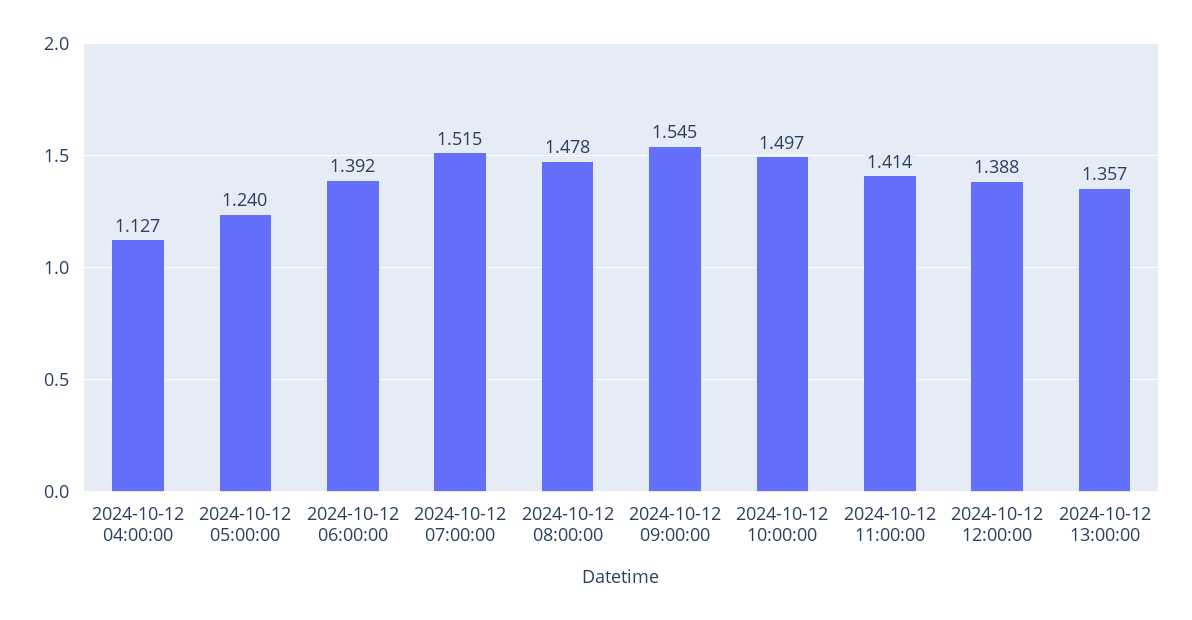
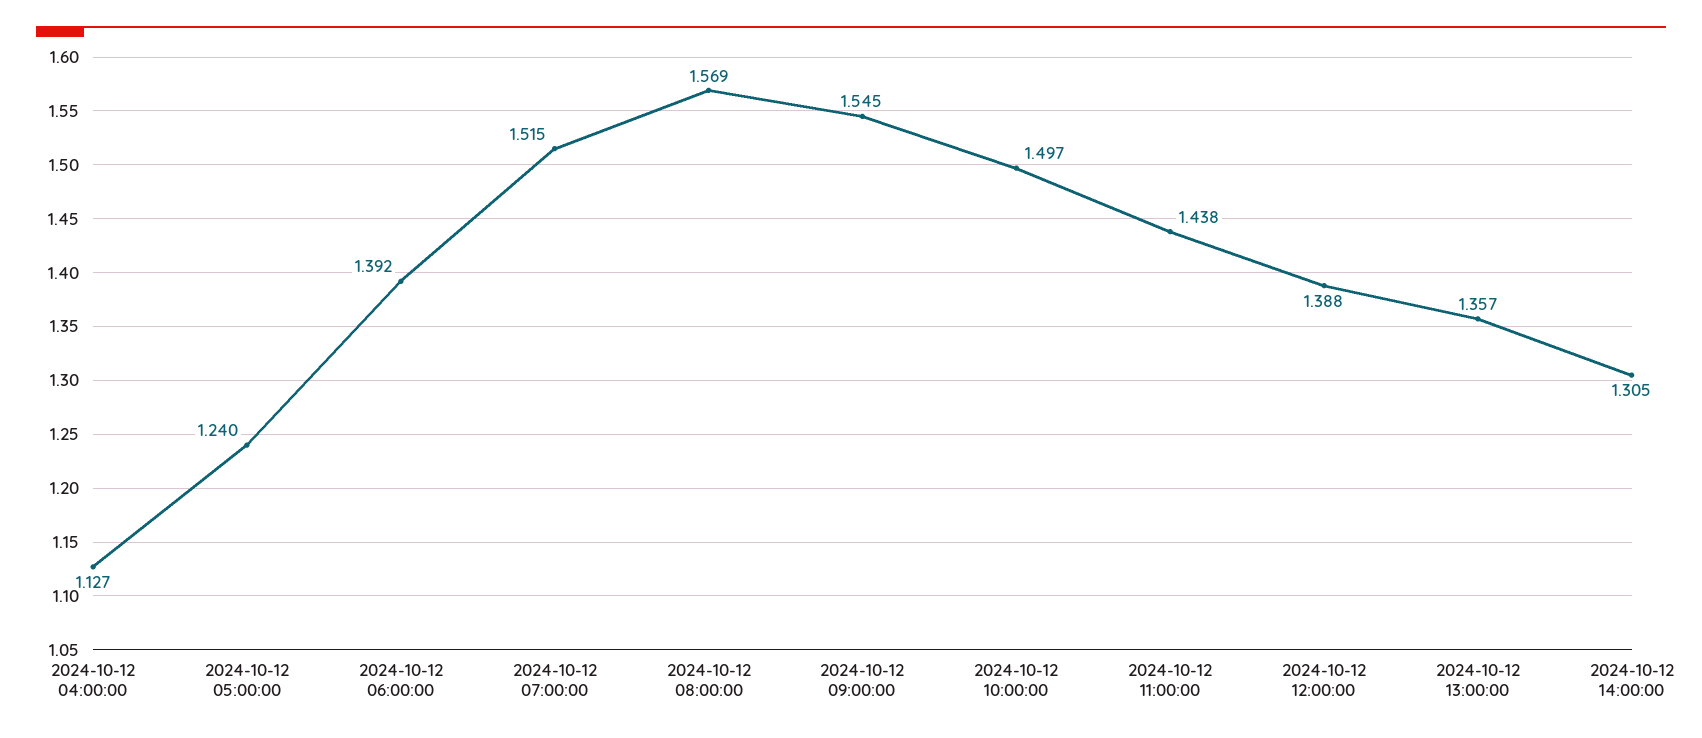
2024-10-12 08:00:00: 1.478 -> 1.569
2024-10-12 11:00:00: 1.414 -> 1.438
2024-10-12 14:00:00: none -> 1.305

